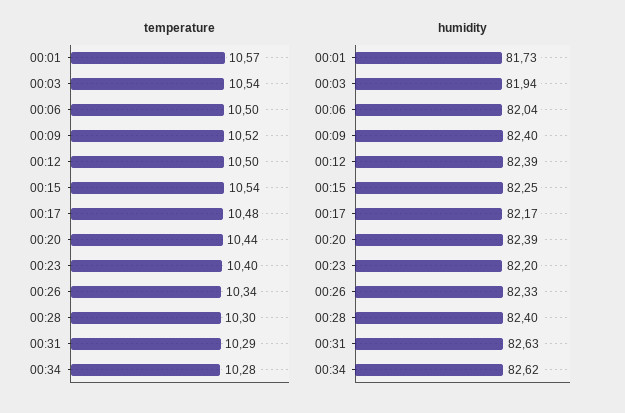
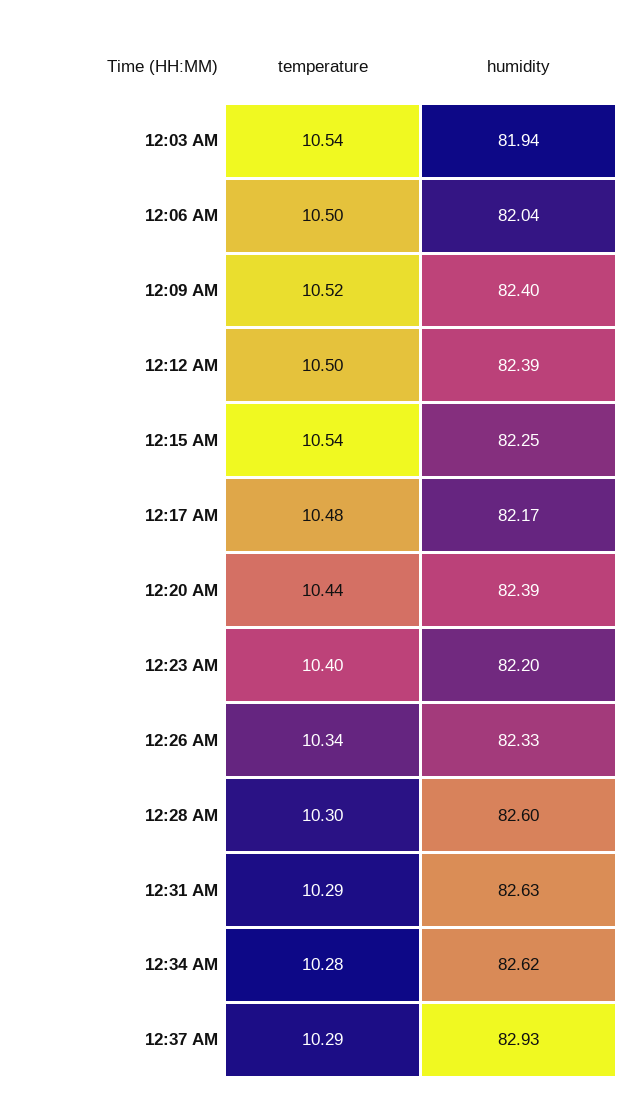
temperature, 00:01: 10.57 -> none
humidity, 00:01: 81.73 -> none
humidity, 00:28: 82.4 -> 82.6
temperature, 12:37 AM: none -> 10.29
humidity, 12:37 AM: none -> 82.93

